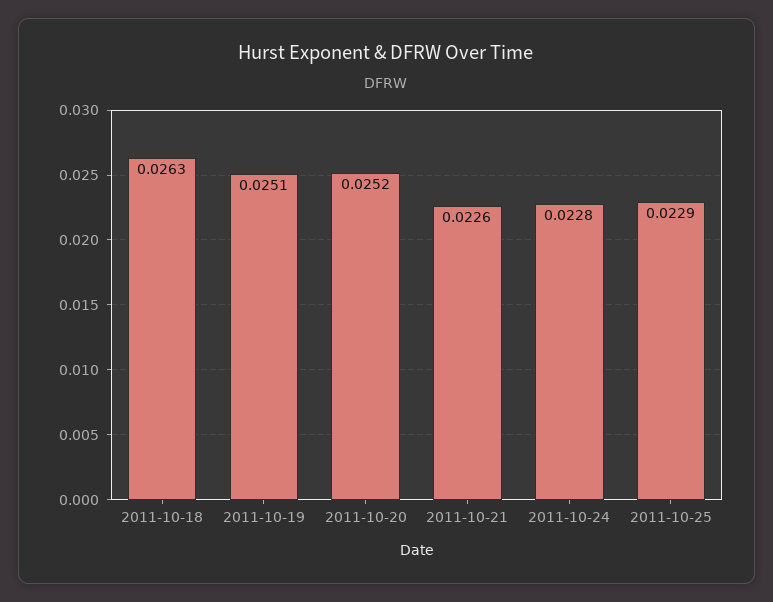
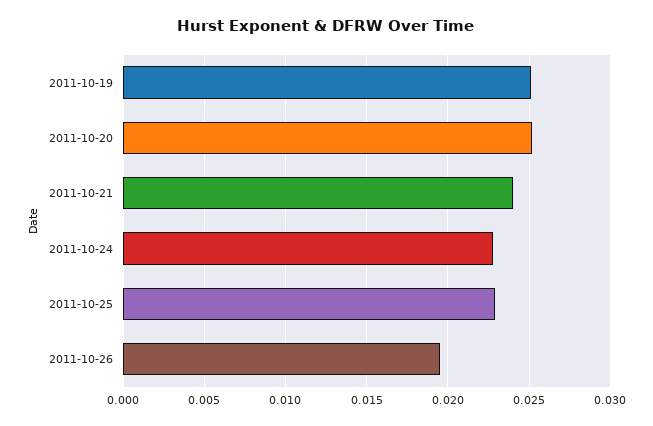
2011-10-18: 0.0263 -> none
2011-10-21: 0.0226 -> 0.024
2011-10-26: none -> 0.0195

